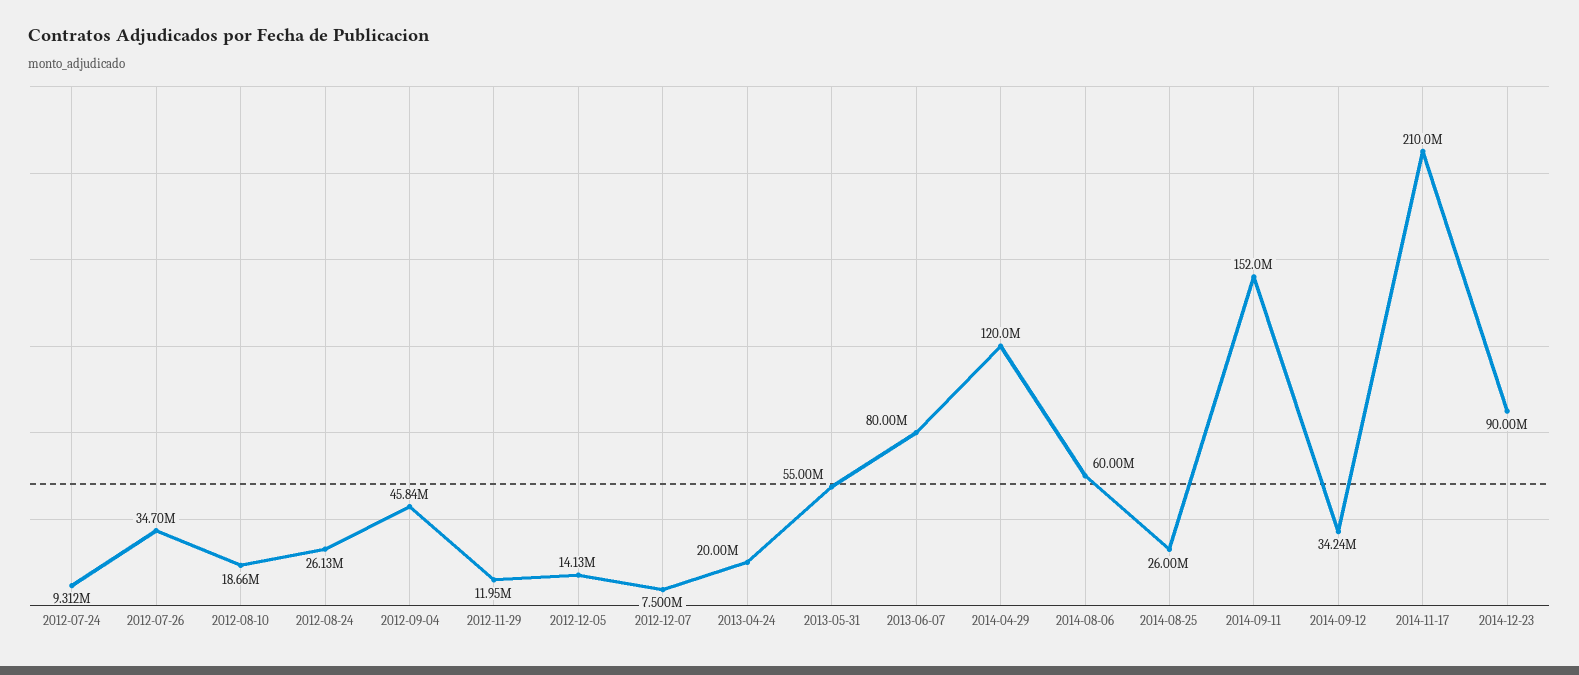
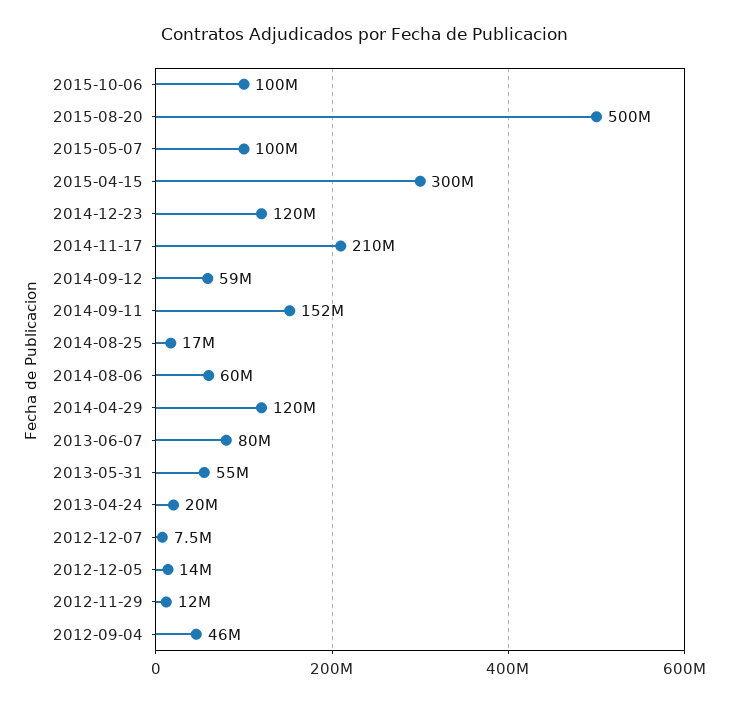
2012-07-24: 9312000 -> none
2012-07-26: 34700000 -> none
2012-08-10: 18660000 -> none
2012-08-24: 26130000 -> none
2014-08-25: 26000000 -> 17000000
2014-09-12: 34240000 -> 59000000
2014-12-23: 90000000 -> 120000000
2015-10-06: none -> 100000000
2015-08-20: none -> 500000000
2015-05-07: none -> 100000000
2015-04-15: none -> 300000000

